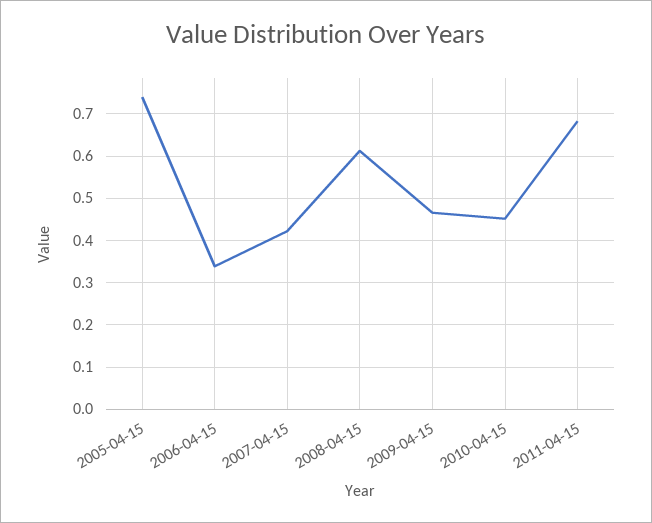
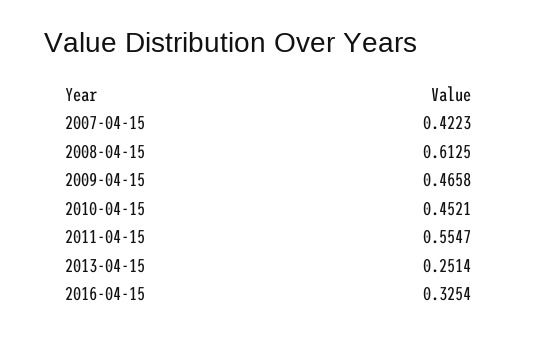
2005-04-15: 0.74 -> none
2006-04-15: 0.34 -> none
2011-04-15: 0.68 -> 0.5547
2013-04-15: none -> 0.2514
2016-04-15: none -> 0.3254

